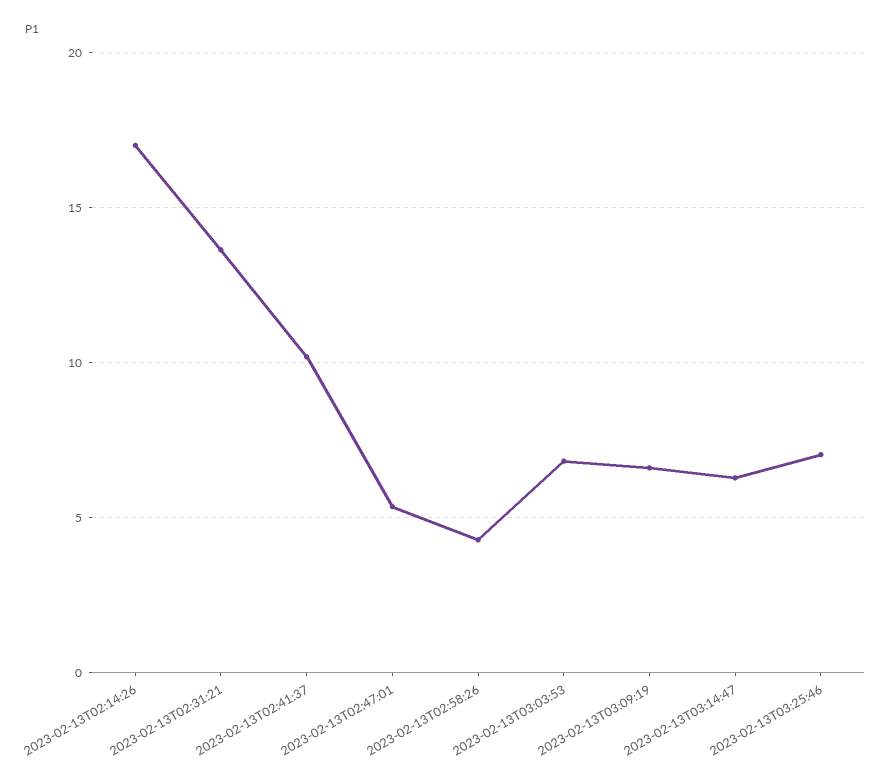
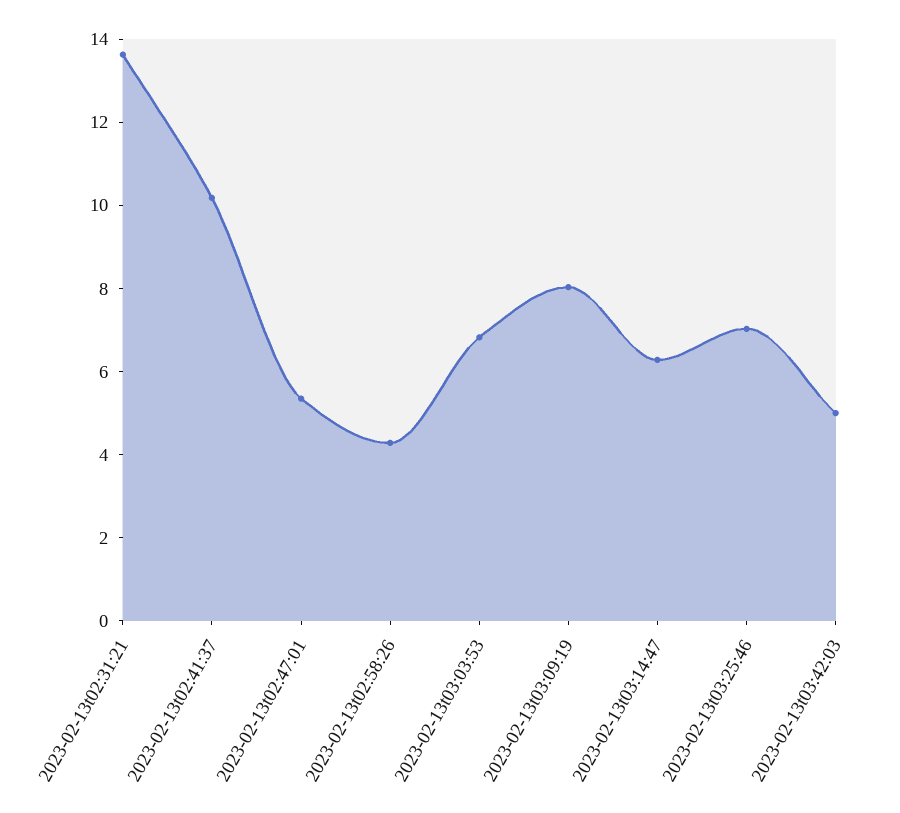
2023-02-13T02:14:26: 17 -> none
2023-02-13T03:09:19: 6.5 -> 8
2023-02-13t03:42:03: none -> 5

